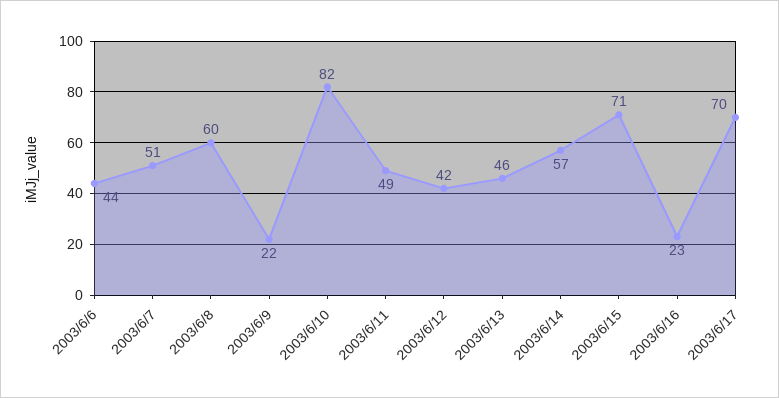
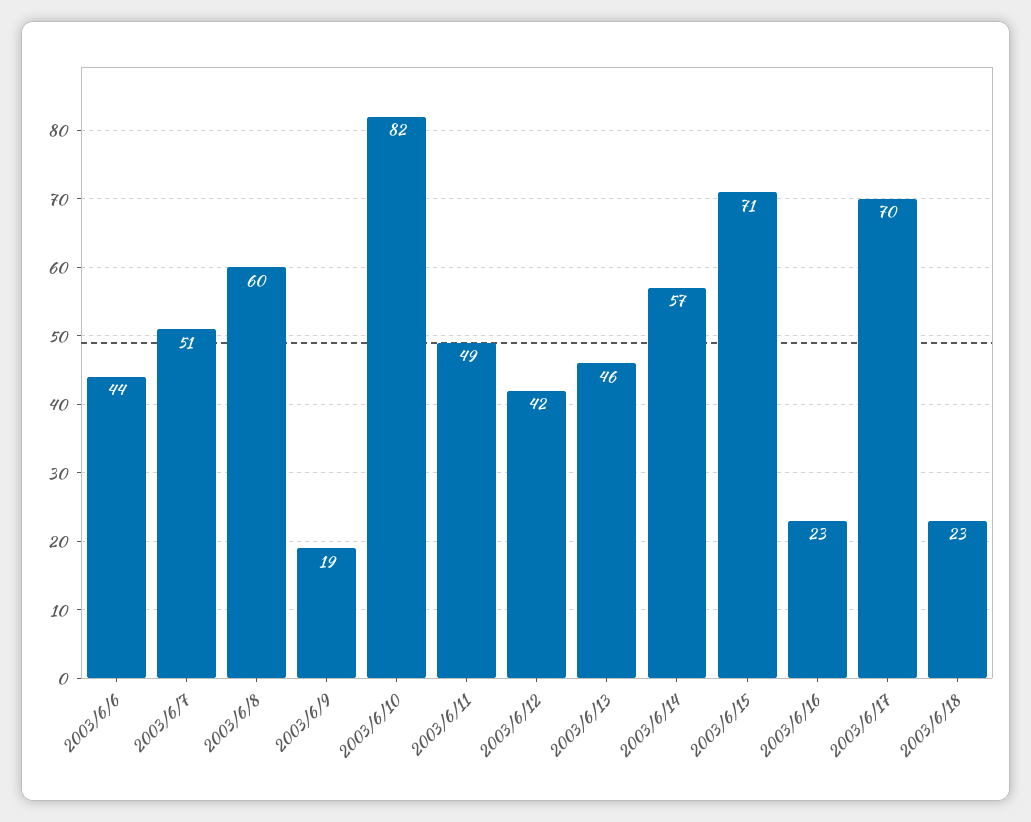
2003/6/9: 22 -> 19
2003/6/18: none -> 23

